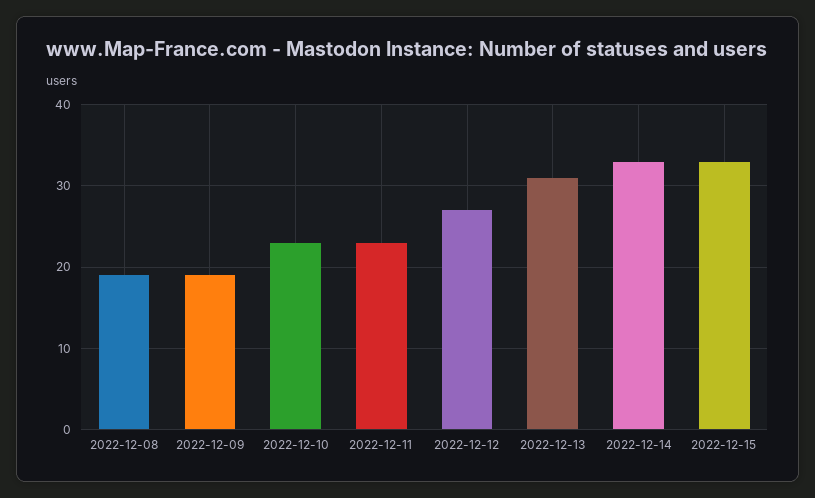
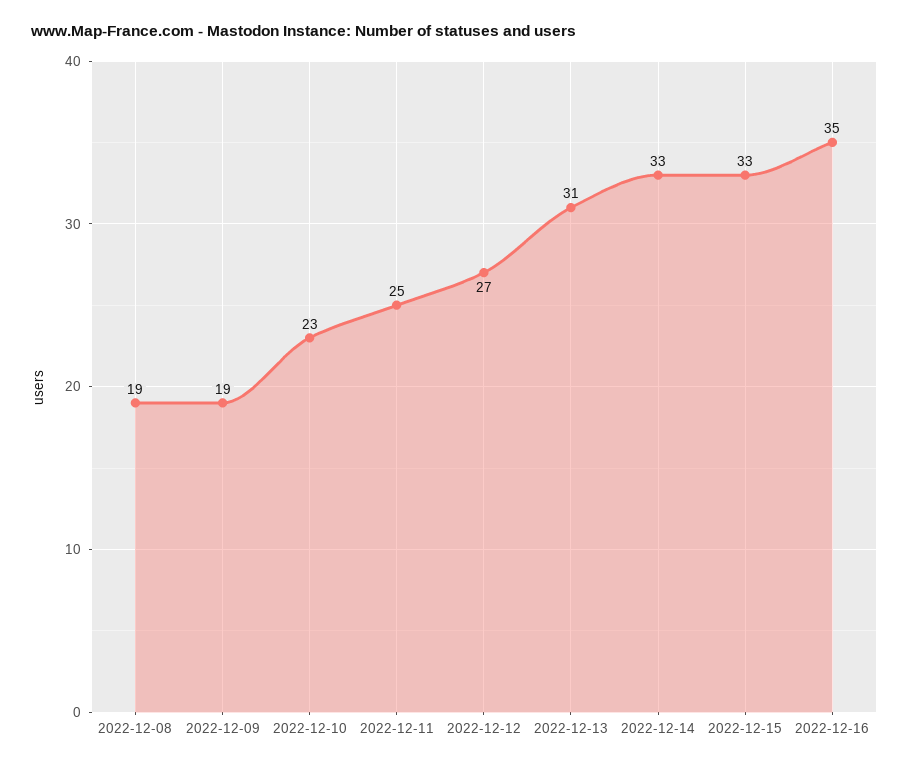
2022-12-11: 23 -> 25
2022-12-16: none -> 35

